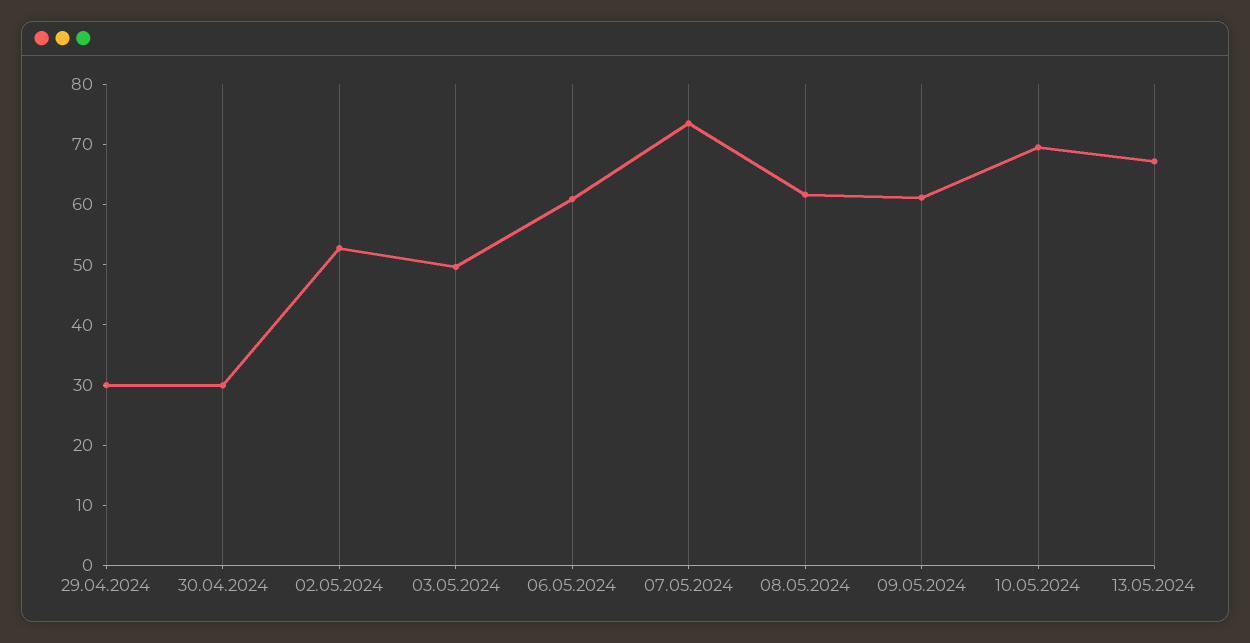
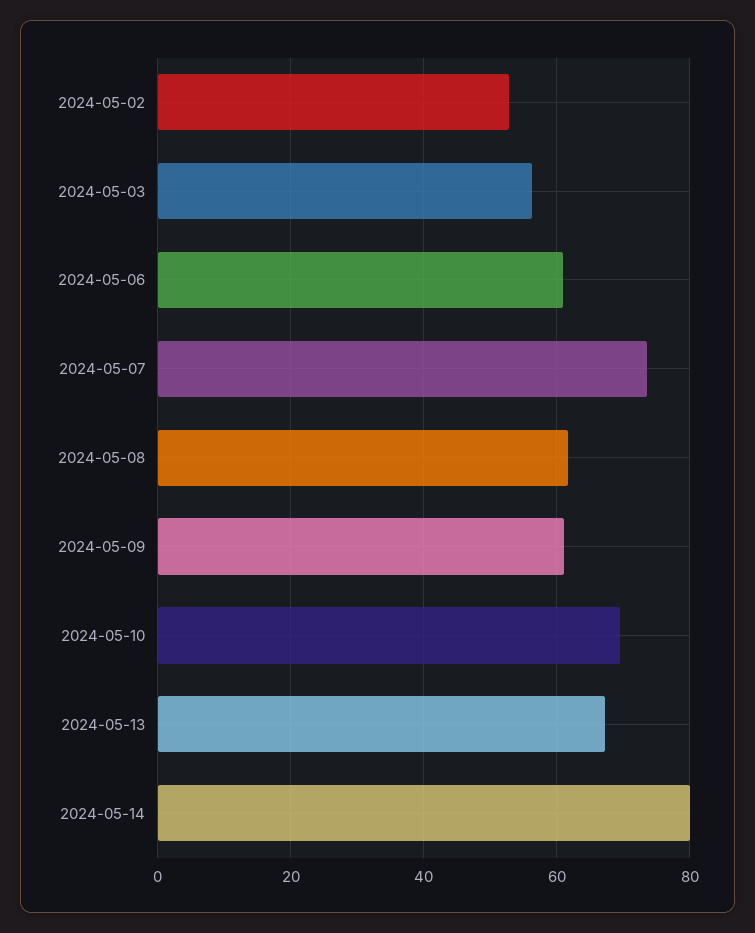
29.04.2024: 30 -> none
30.04.2024: 30 -> none
03.05.2024: 50 -> 56
2024-05-14: none -> 80

